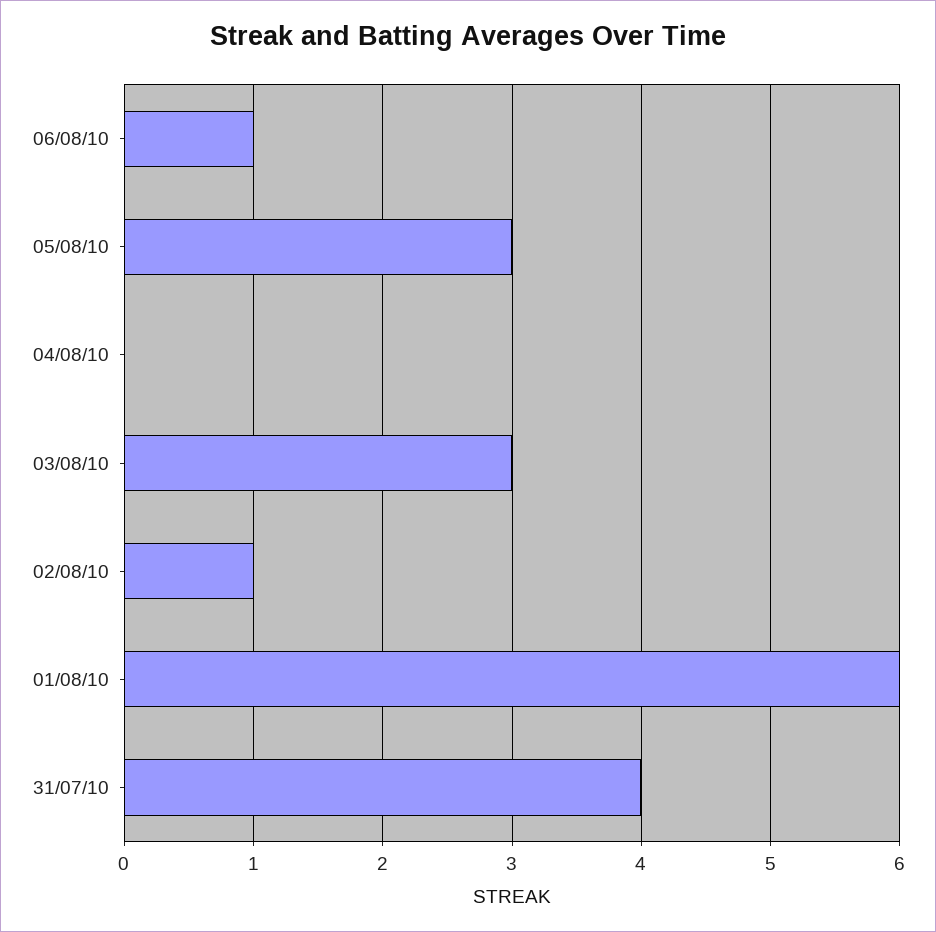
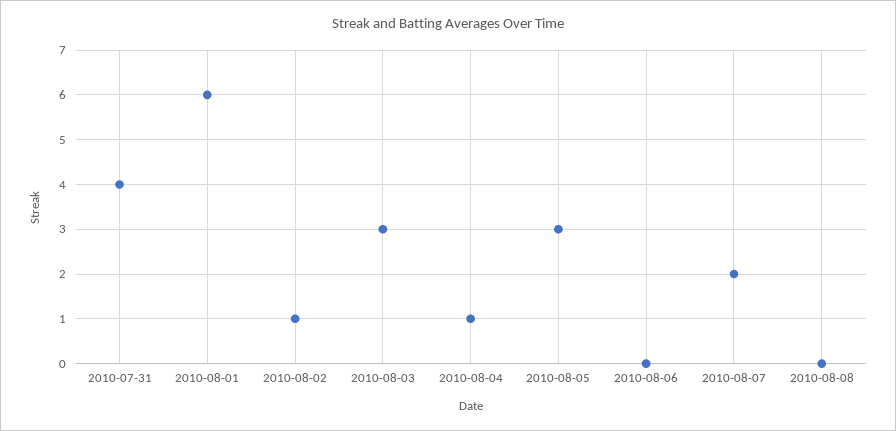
06/08/10: 1 -> 0
04/08/10: 0 -> 1
2010-08-07: none -> 2
2010-08-08: none -> 0

